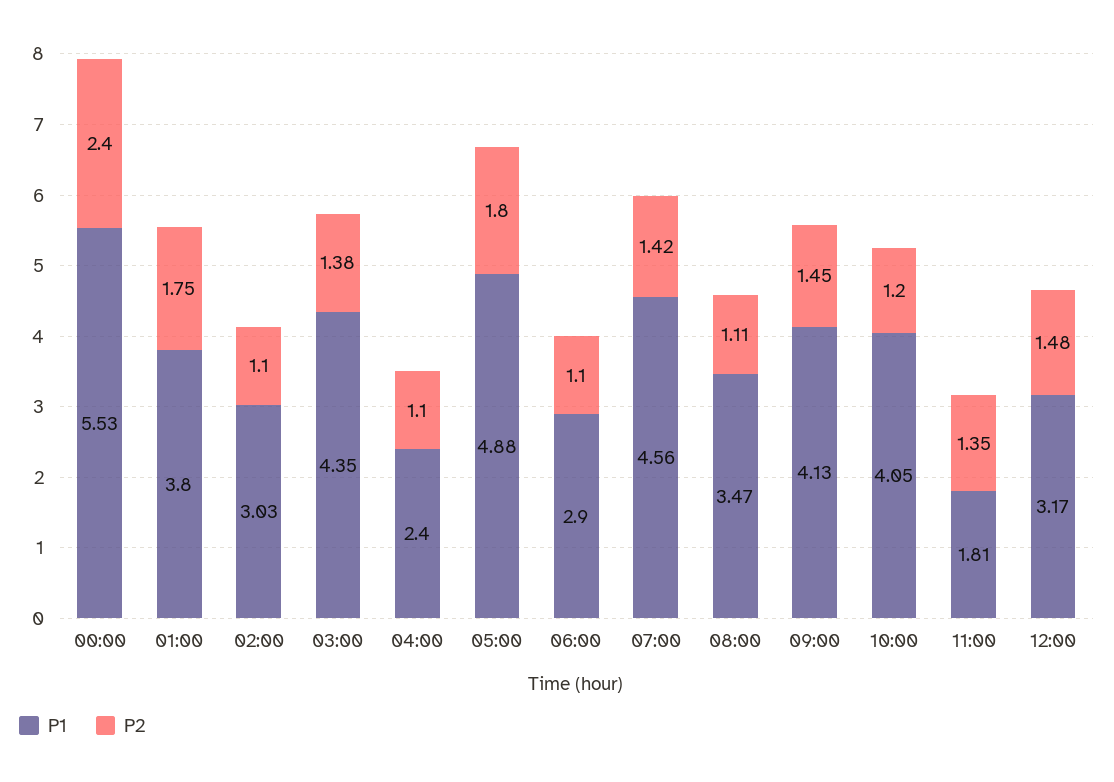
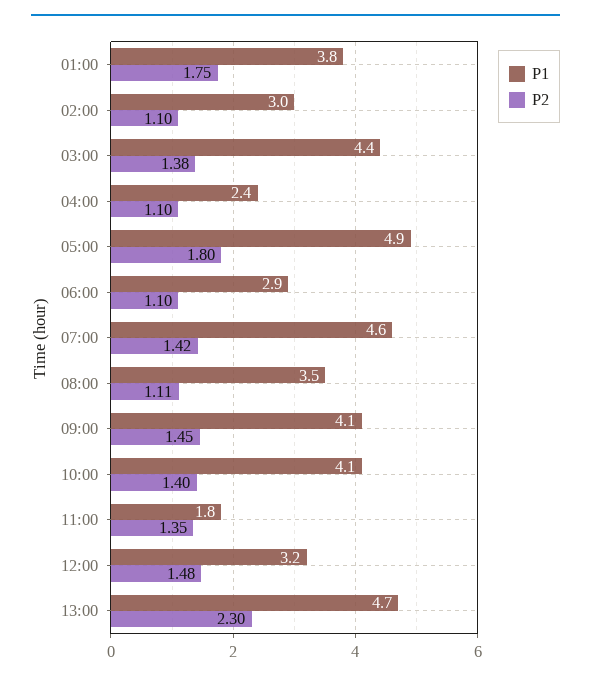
P1, 00:00: 5.53 -> none
P2, 00:00: 2.4 -> none
P2, 10:00: 1.2 -> 1.4
P1, 13:00: none -> 4.7
P2, 13:00: none -> 2.3

